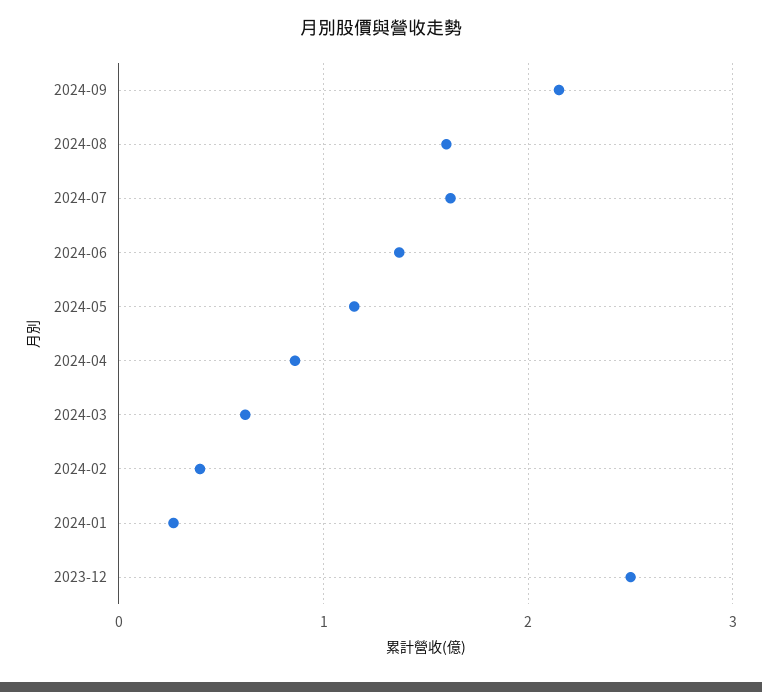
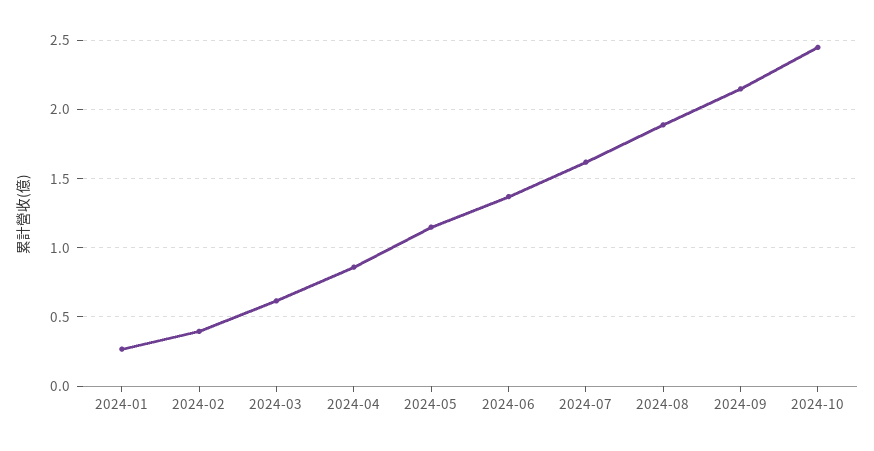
2024-08: 1.6 -> 1.9
2023-12: 2.5 -> none
2024-10: none -> 2.45

